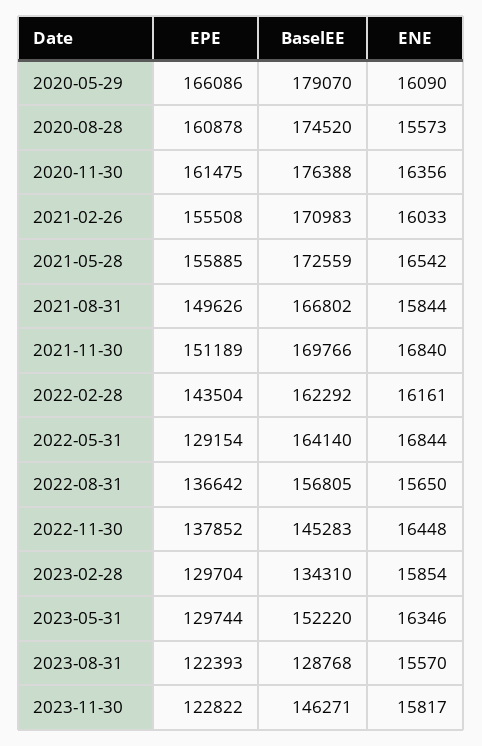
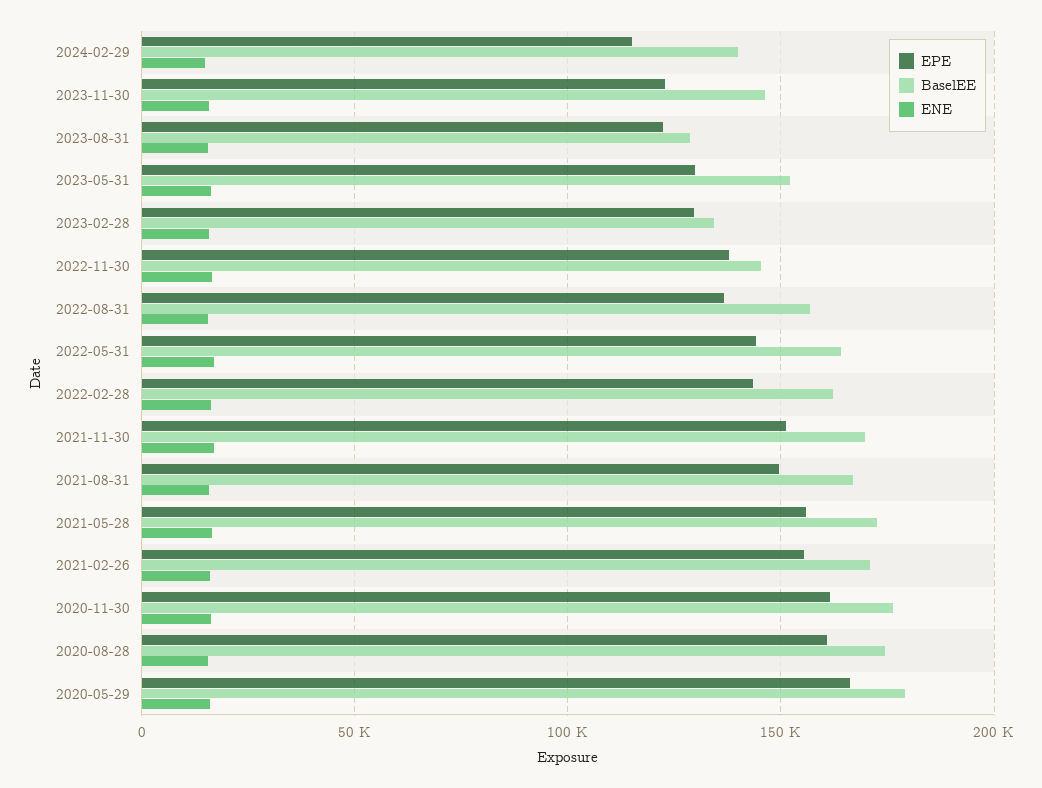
EPE, 2022-05-31: 129154 -> 145000
EPE, 2024-02-29: none -> 115000
BaselEE, 2024-02-29: none -> 140000
ENE, 2024-02-29: none -> 15000

